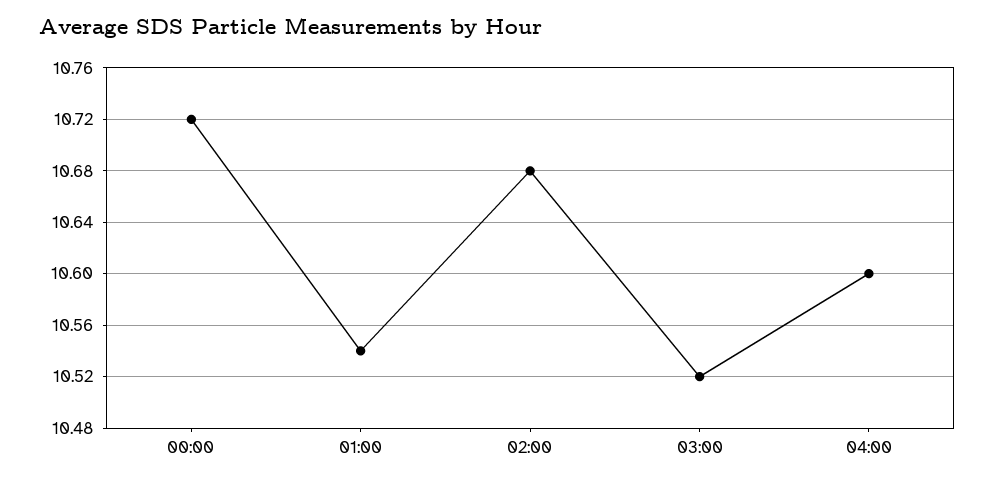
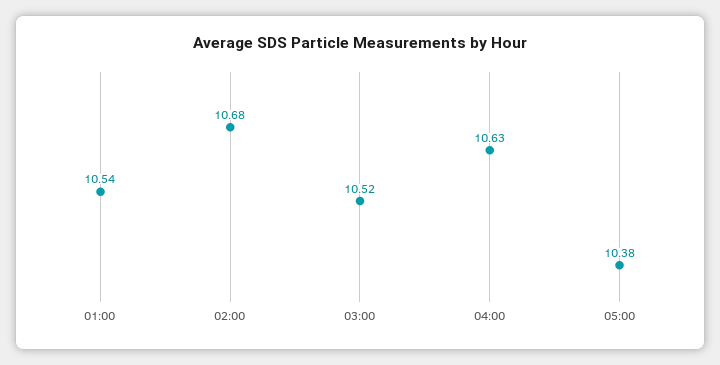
00:00: 10.72 -> none
04:00: 10.6 -> 10.63
05:00: none -> 10.38

